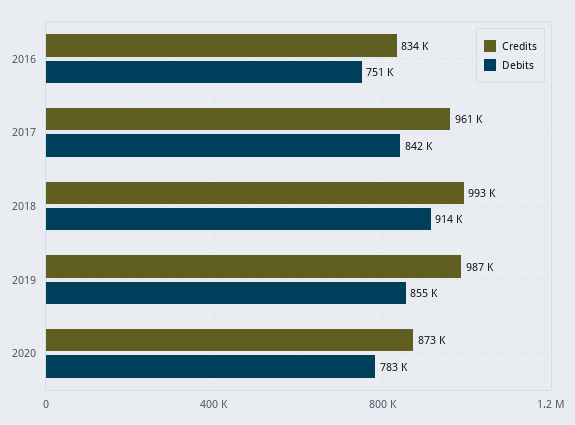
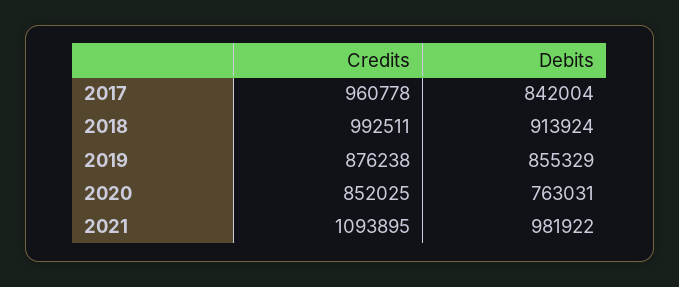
Credits, 2016: 834000 -> none
Debits, 2016: 751000 -> none
Credits, 2019: 987000 -> 876238
Credits, 2020: 873000 -> 852025
Debits, 2020: 783000 -> 763031
Credits, 2021: none -> 1093895
Debits, 2021: none -> 981922

